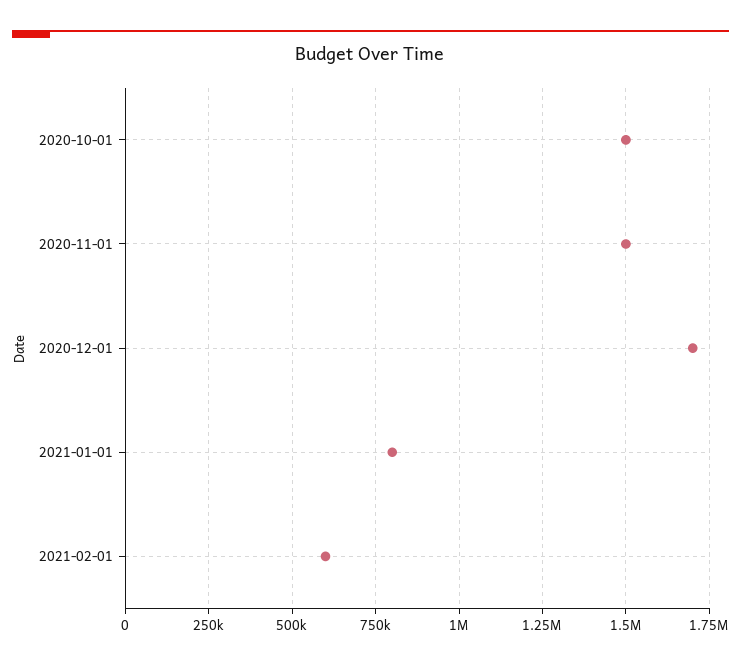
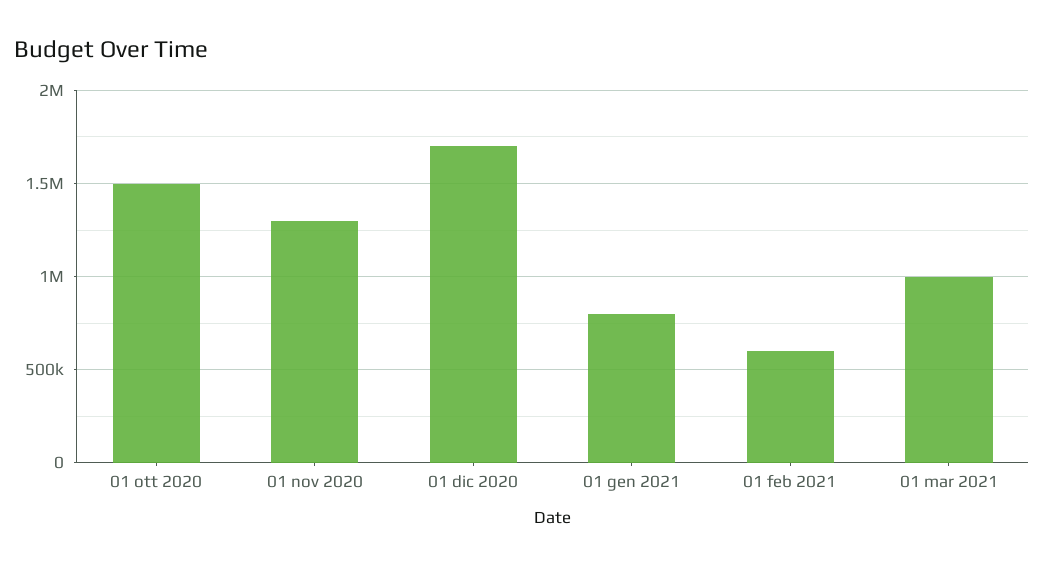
2020-11-01: 1500000 -> 1300000
01 mar 2021: none -> 1000000

